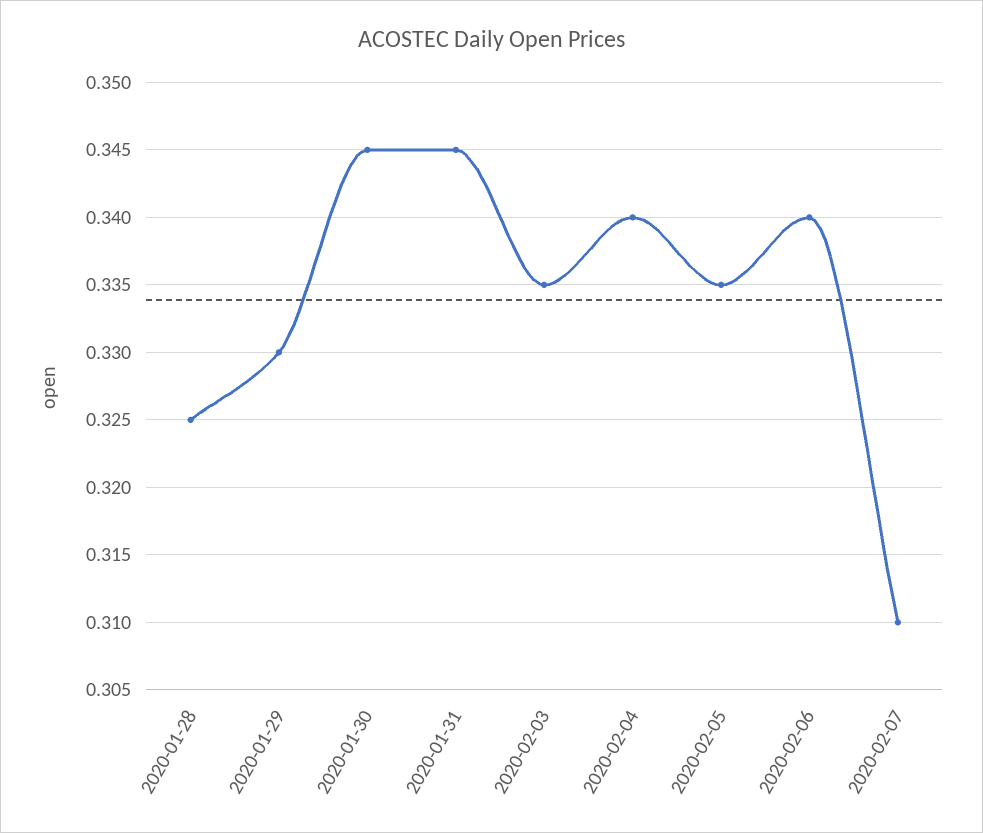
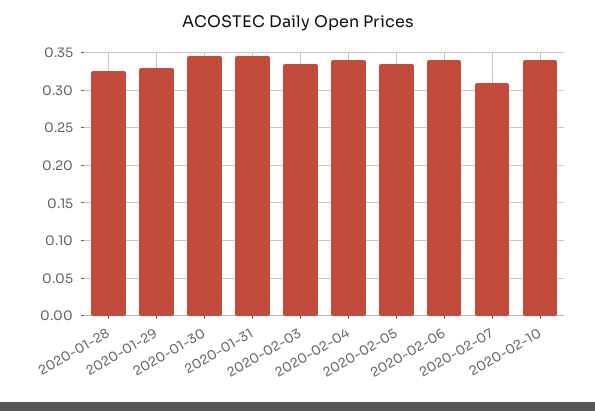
2020-02-10: none -> 0.34

